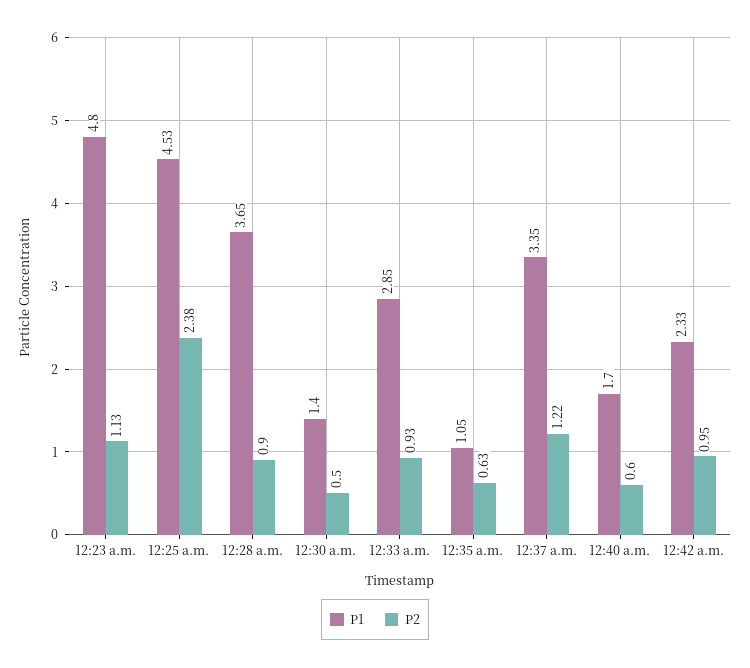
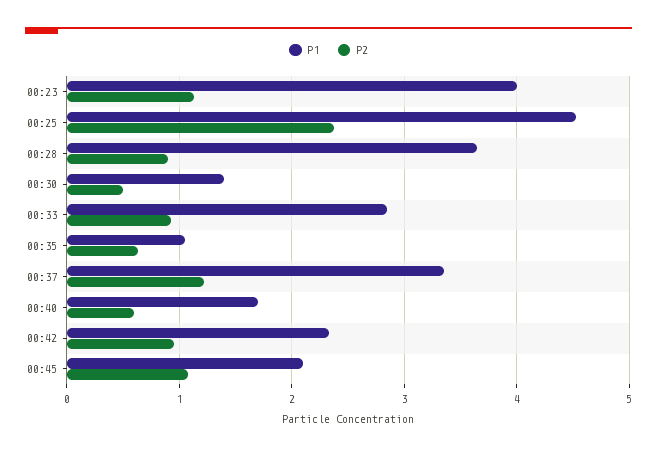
P1, 12:23 a.m.: 4.8 -> 4
P1, 00:45: none -> 2.1
P2, 00:45: none -> 1.1

